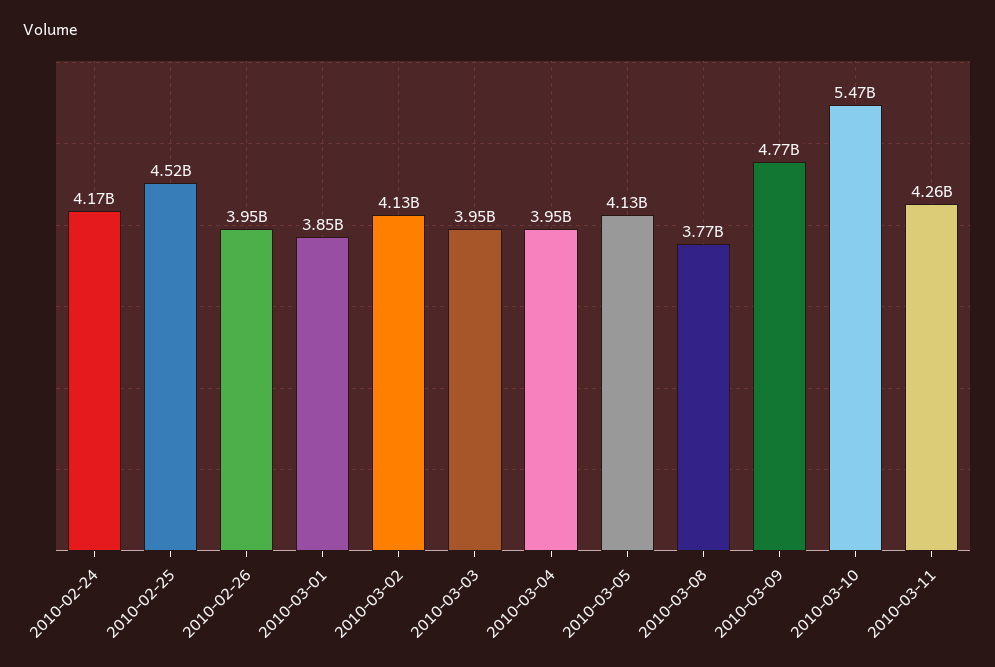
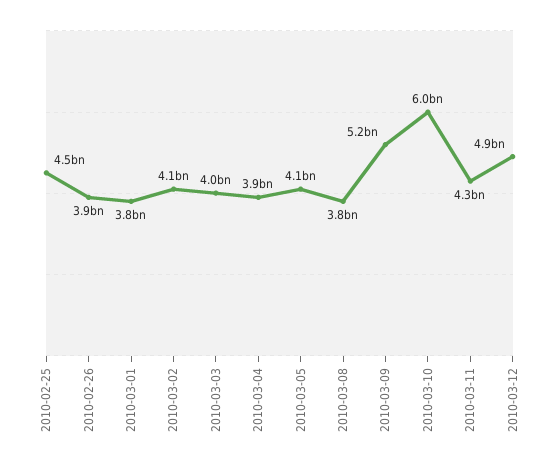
2010-02-24: 4170000000 -> none
2010-03-09: 4770000000 -> 5200000000
2010-03-10: 5470000000 -> 6000000000
2010-03-12: none -> 4900000000

